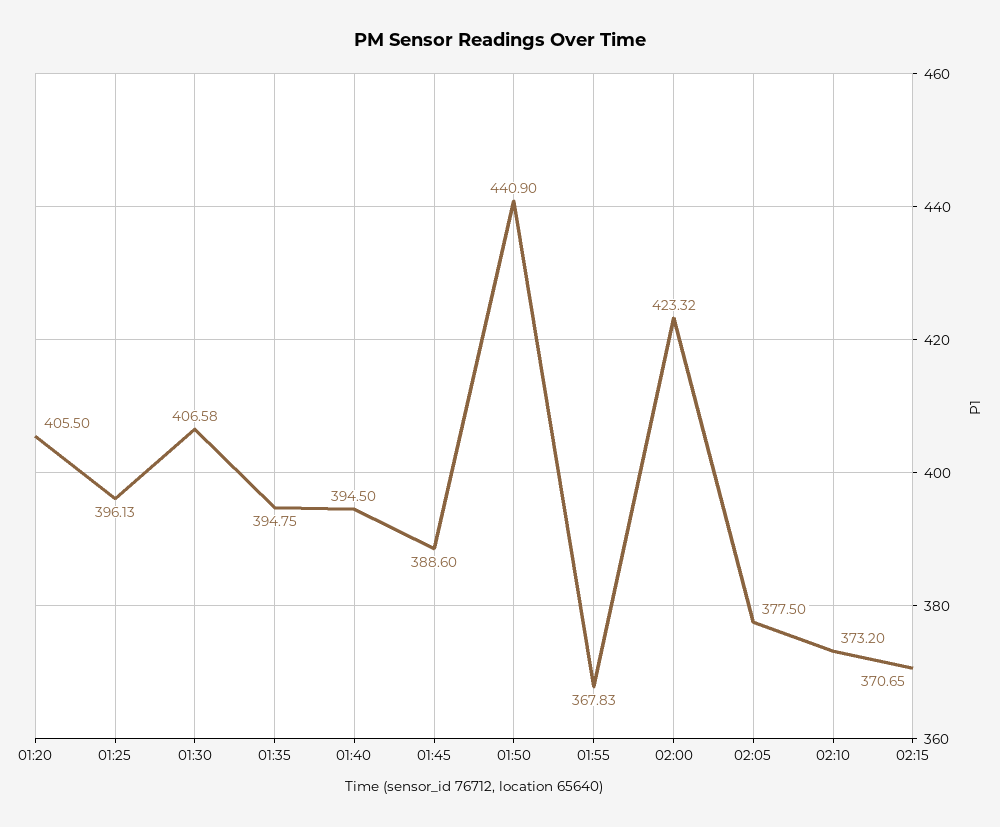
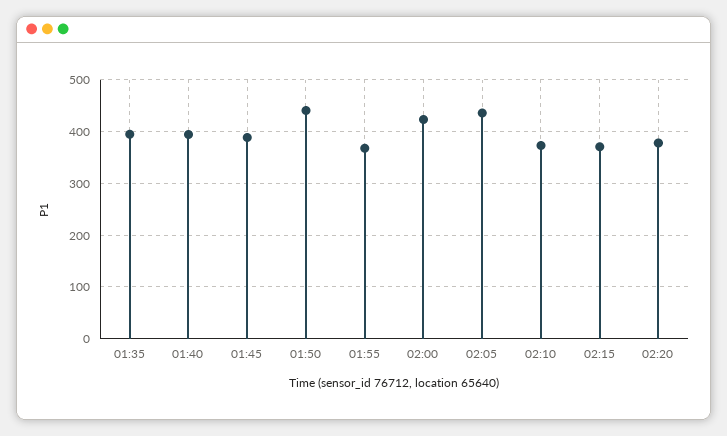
01:20: 405.5 -> none
01:25: 396.13 -> none
01:30: 406.58 -> none
02:05: 377.5 -> 440
02:20: none -> 380

